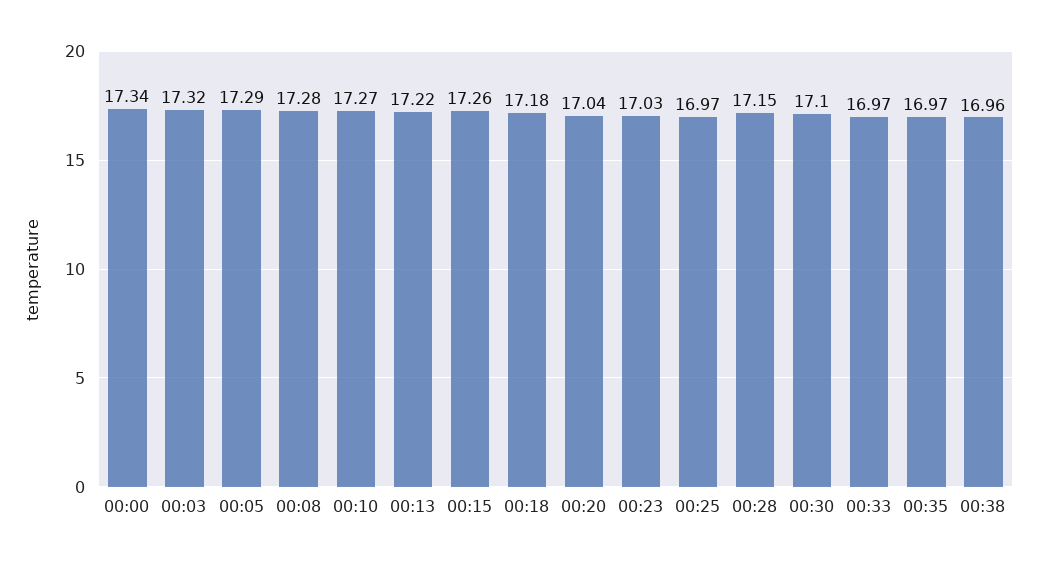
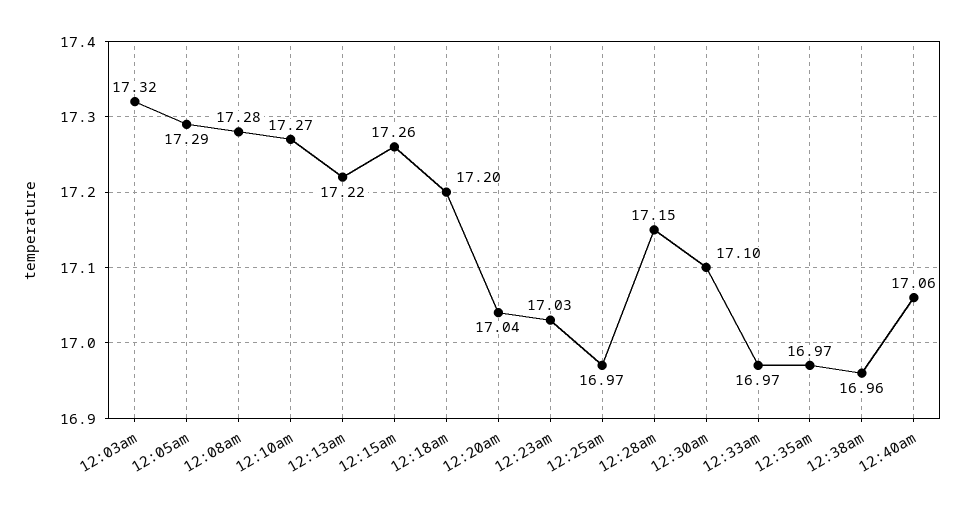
00:00: 17.34 -> none
00:18: 17.18 -> 17.2
12:40am: none -> 17.06

